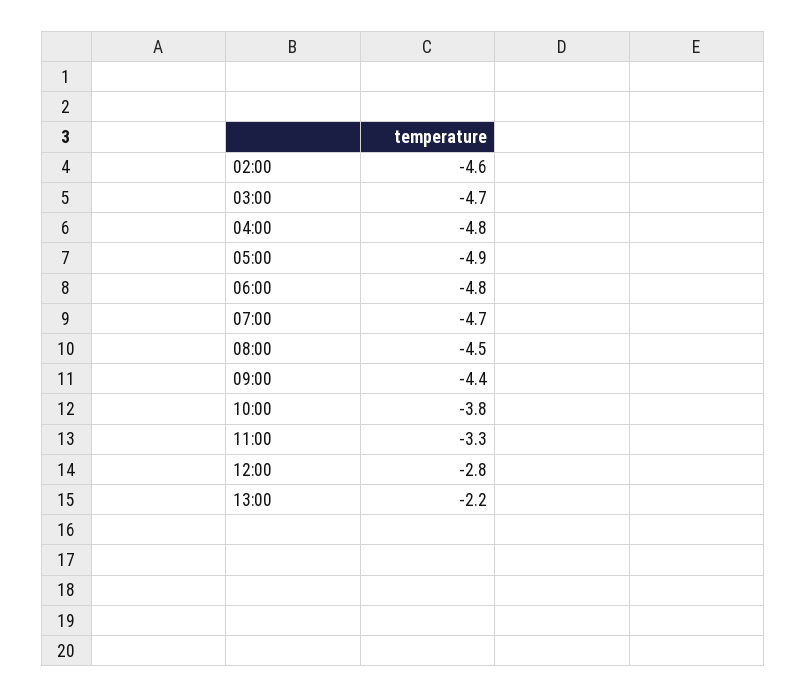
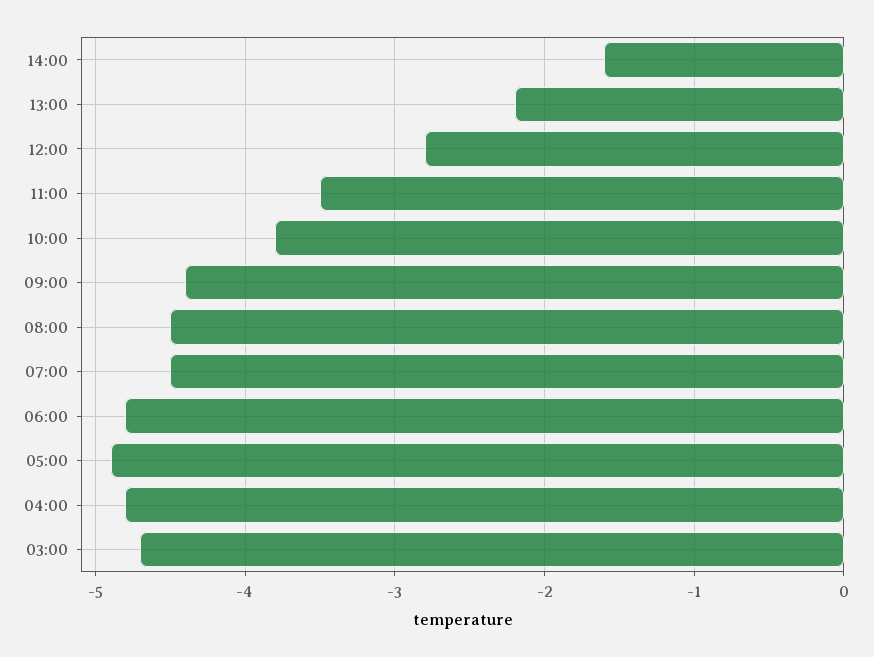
02:00: -4.6 -> none
07:00: -4.7 -> -4.5
11:00: -3.3 -> -3.5
14:00: none -> -1.6

